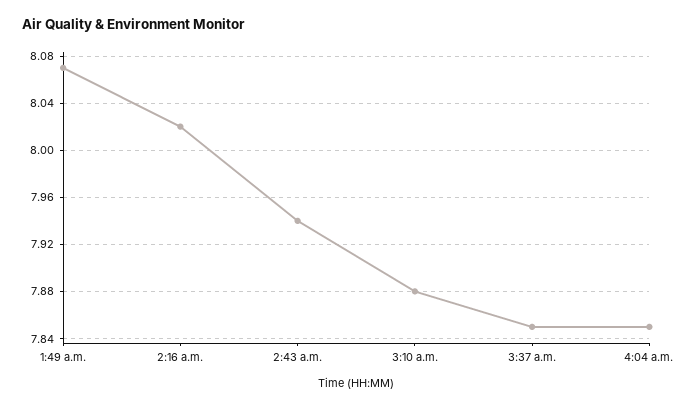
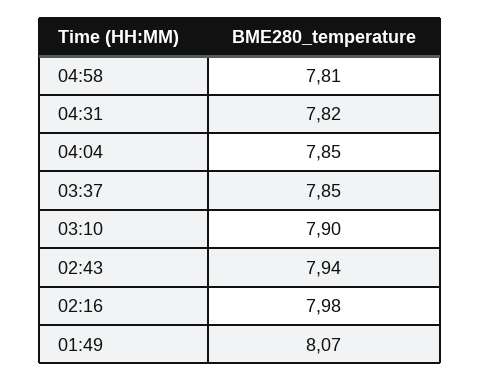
2:16 a.m.: 8.02 -> 7.98
3:10 a.m.: 7.88 -> 7.9
04:58: none -> 7.81
04:31: none -> 7.82

